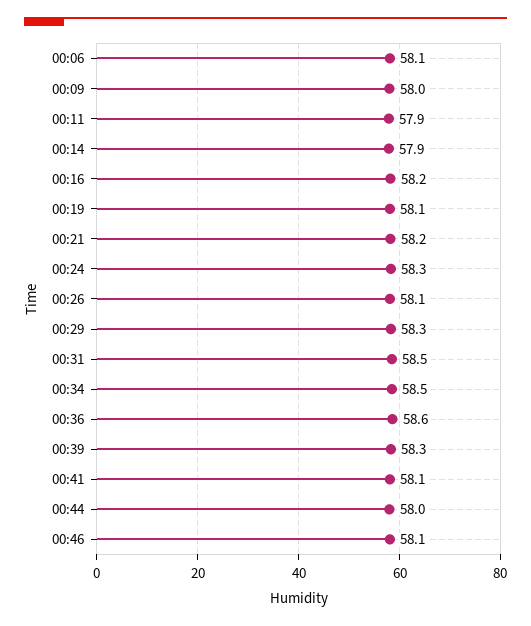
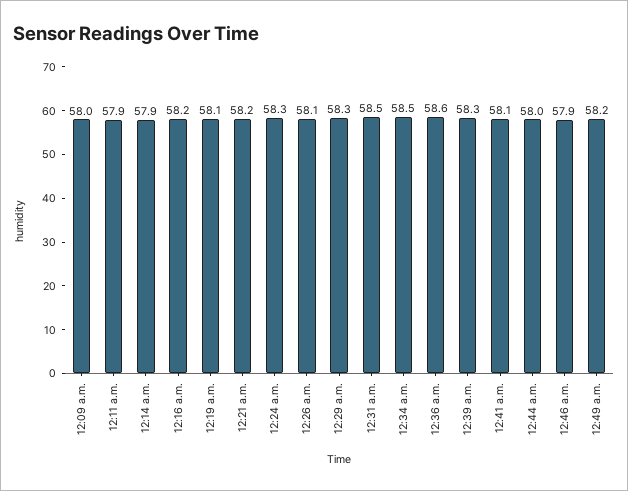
00:06: 58.1 -> none
00:46: 58.1 -> 57.9
12:49 a.m.: none -> 58.2

